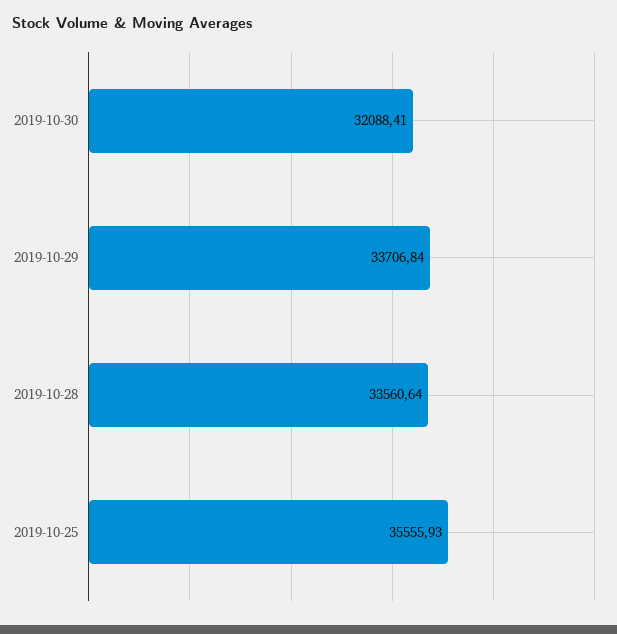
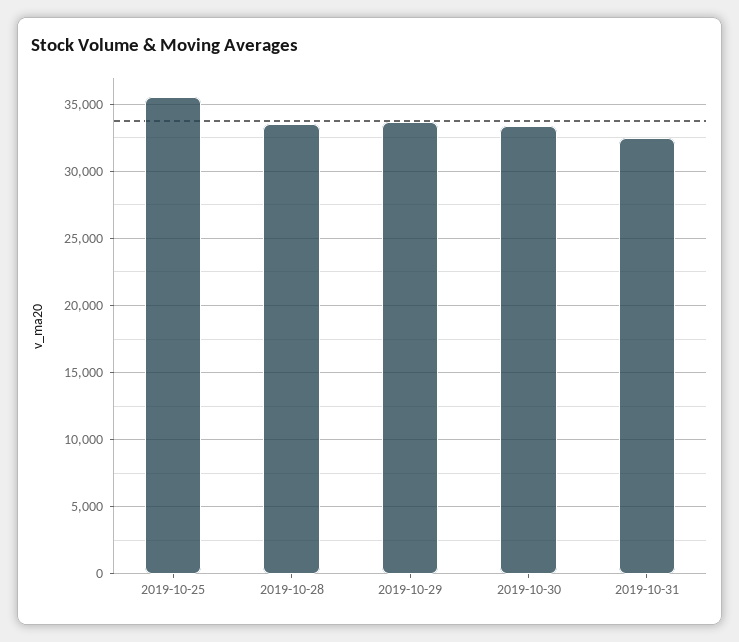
2019-10-30: 32088.41 -> 33500
2019-10-31: none -> 32500

